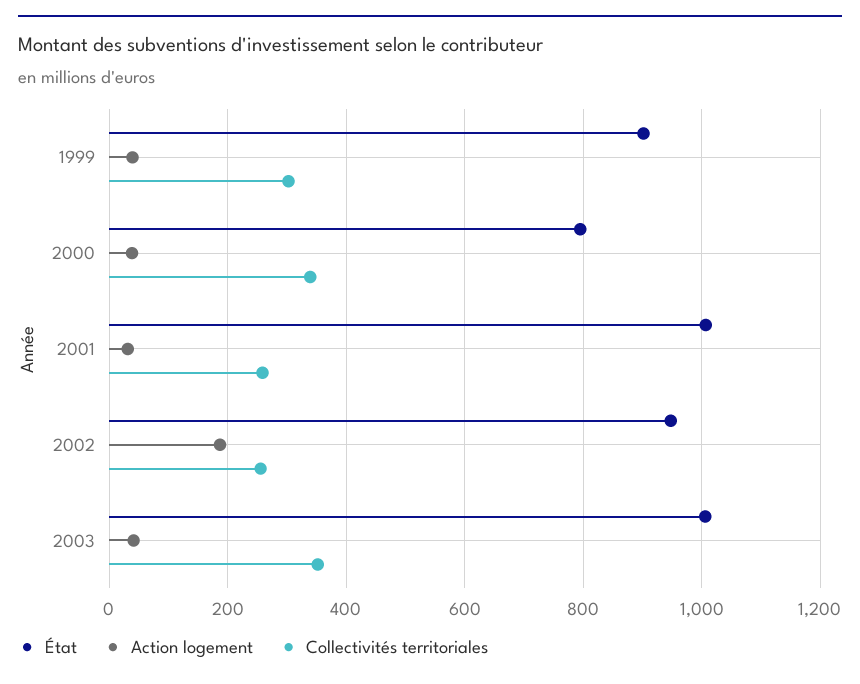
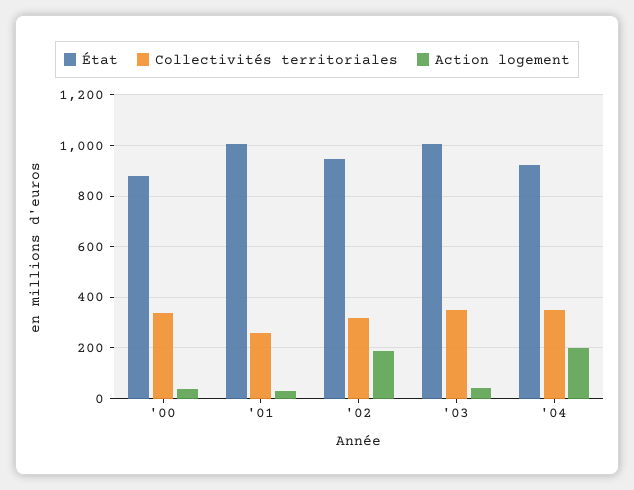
État, 1999: 900 -> none
Action logement, 1999: 40 -> none
Collectivités territoriales, 1999: 300 -> none
État, 2000: 800 -> 875
Collectivités territoriales, 2002: 260 -> 325
État, '04: none -> 925
Collectivités territoriales, '04: none -> 350
Action logement, '04: none -> 200

